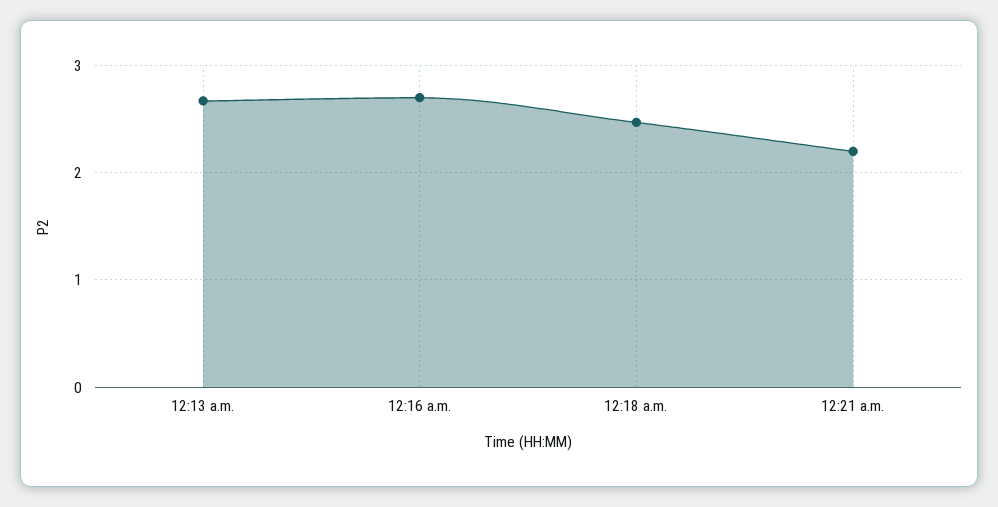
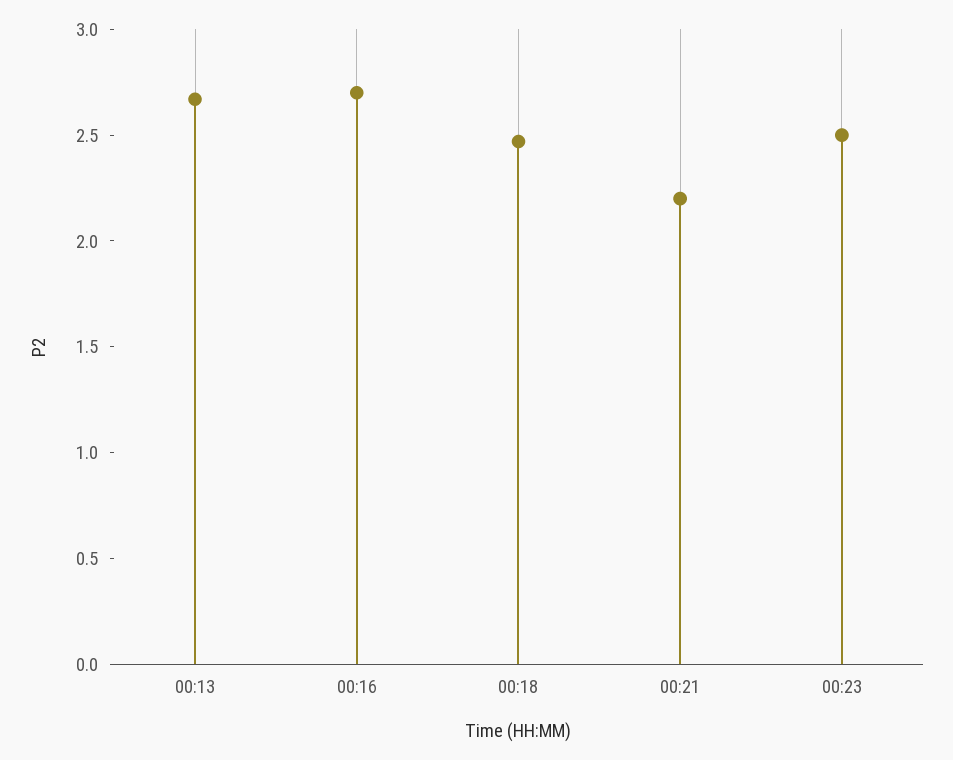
00:23: none -> 2.5

